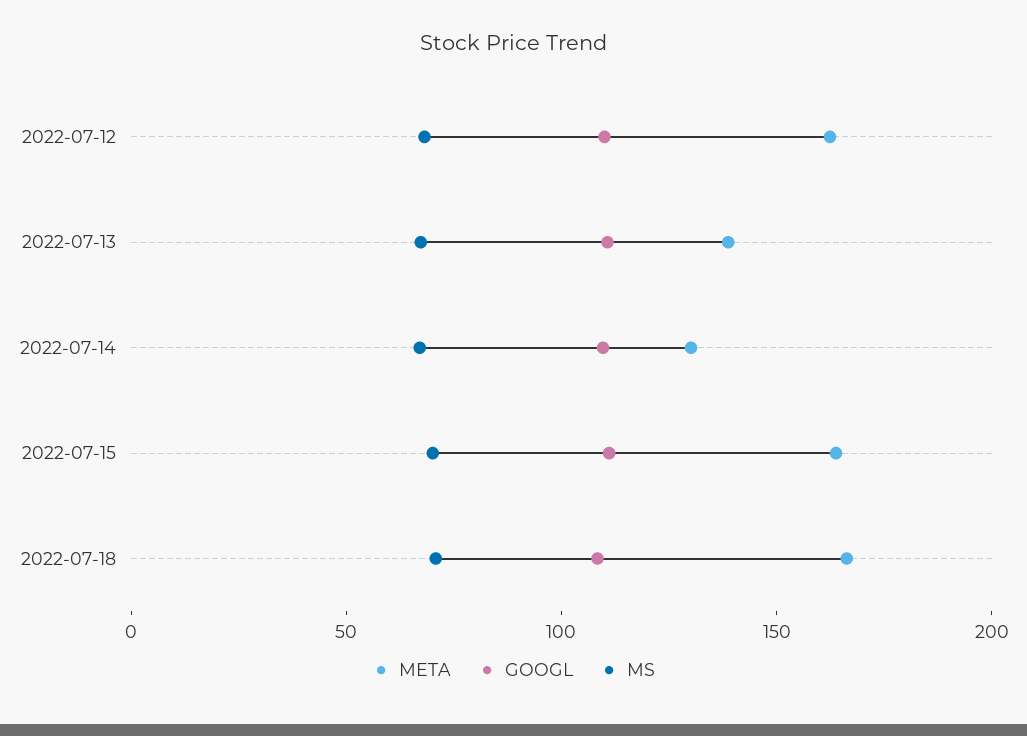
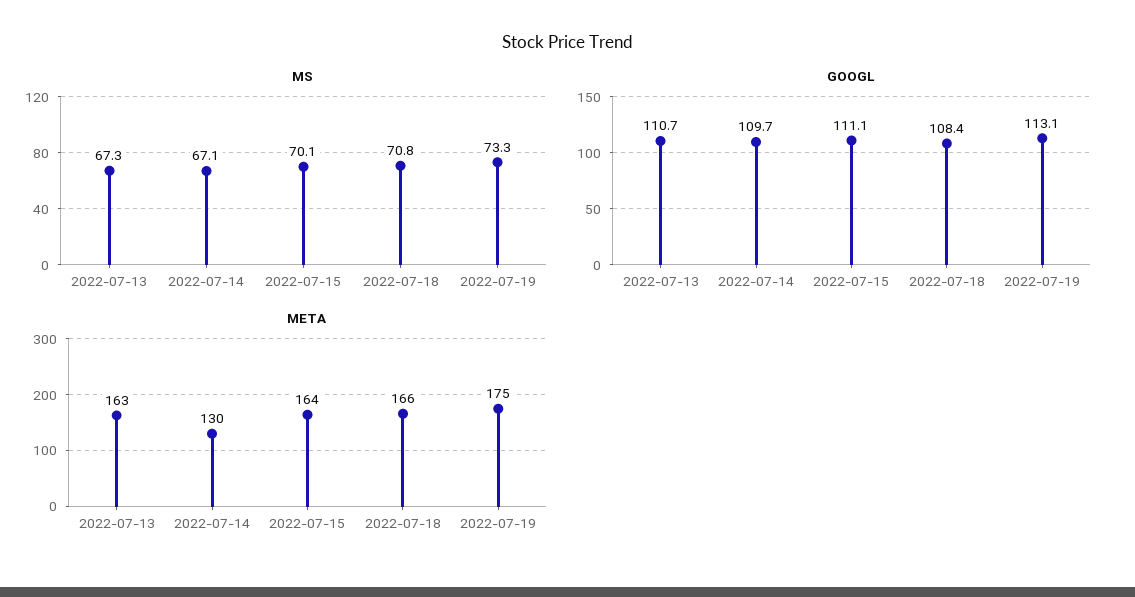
META, 2022-07-12: 160 -> none
GOOGL, 2022-07-12: 110 -> none
MS, 2022-07-12: 70 -> none
META, 2022-07-13: 140 -> 163
MS, 2022-07-19: none -> 73.3
GOOGL, 2022-07-19: none -> 113.1
META, 2022-07-19: none -> 175

